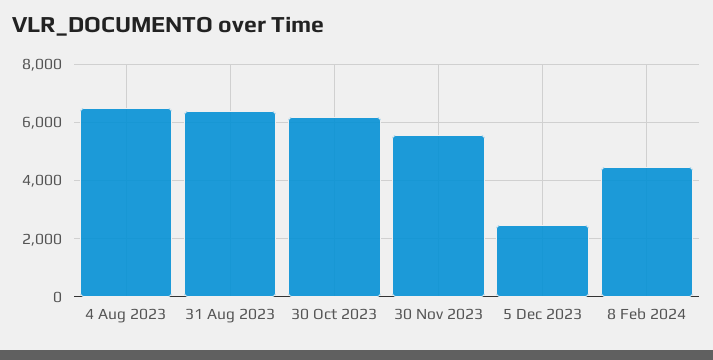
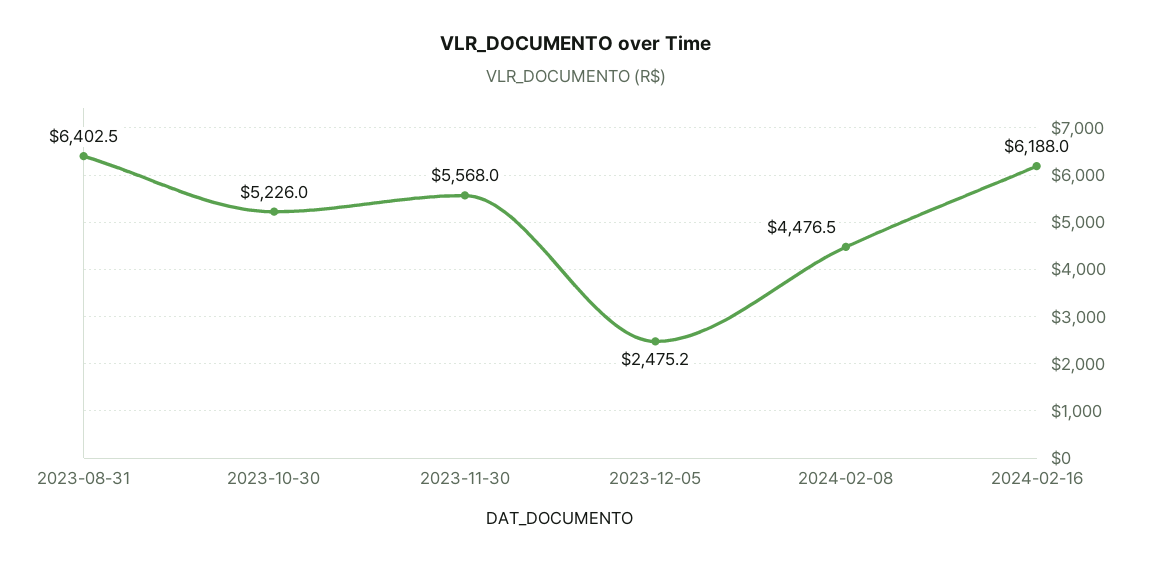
4 Aug 2023: 6500 -> none
30 Oct 2023: 6250 -> 5226
2024-02-16: none -> 6188

